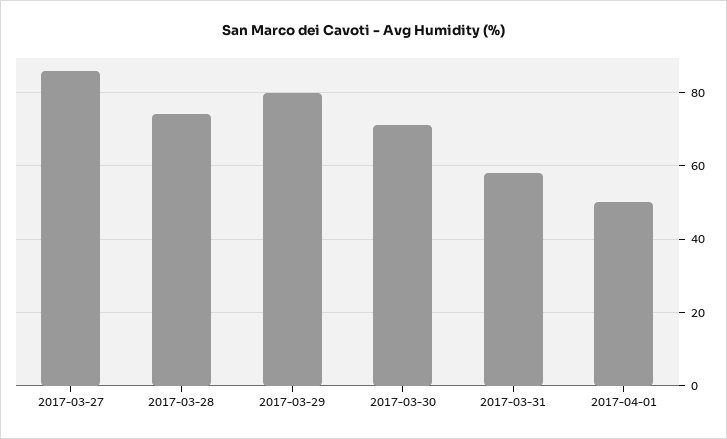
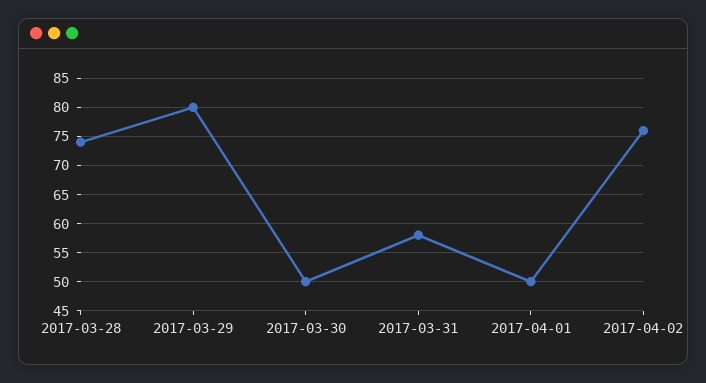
2017-03-27: 85 -> none
2017-03-30: 70 -> 50
2017-04-02: none -> 75

